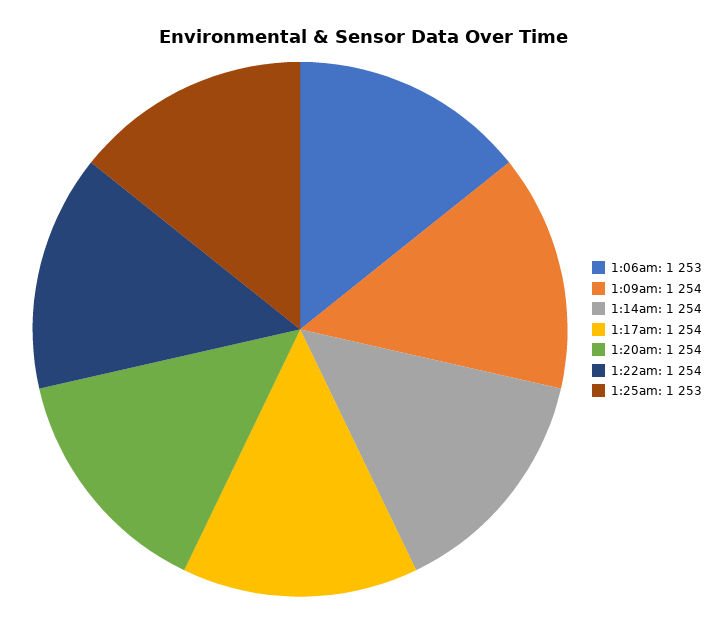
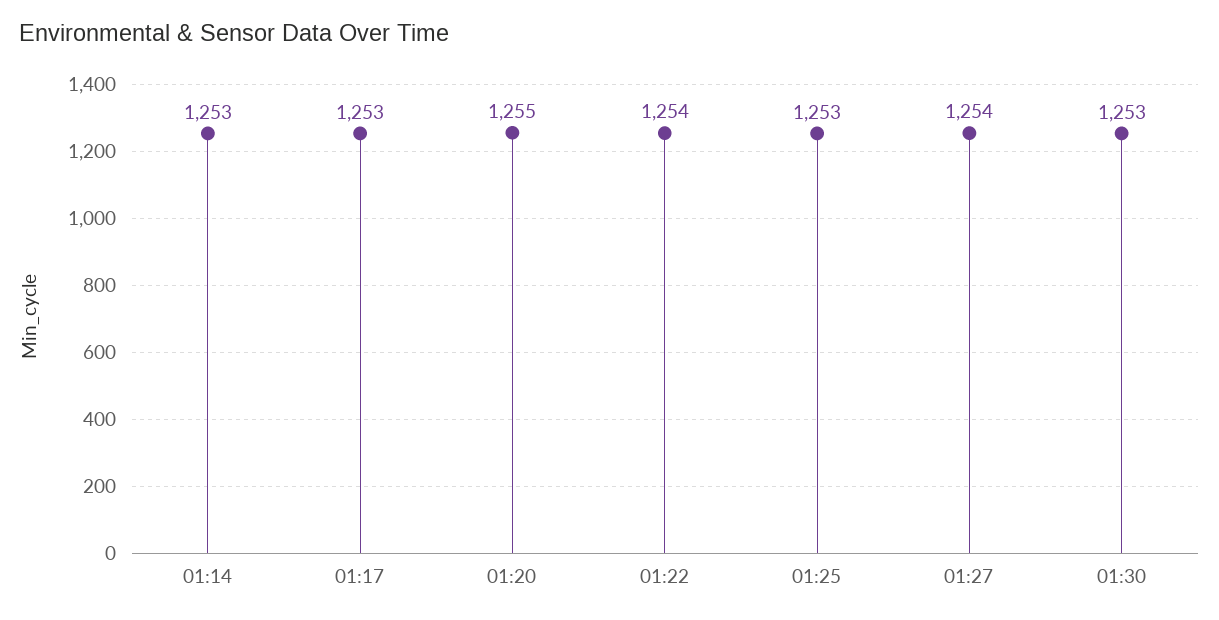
1:06am: 1253 -> none
1:09am: 1254 -> none
1:14am: 1254 -> 1253
1:17am: 1254 -> 1253
1:20am: 1254 -> 1255
01:27: none -> 1254
01:30: none -> 1253

